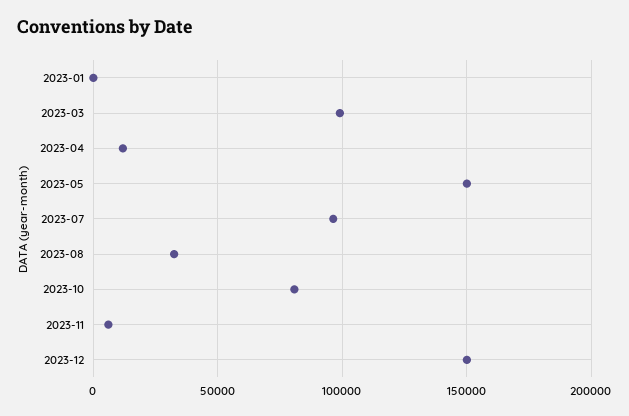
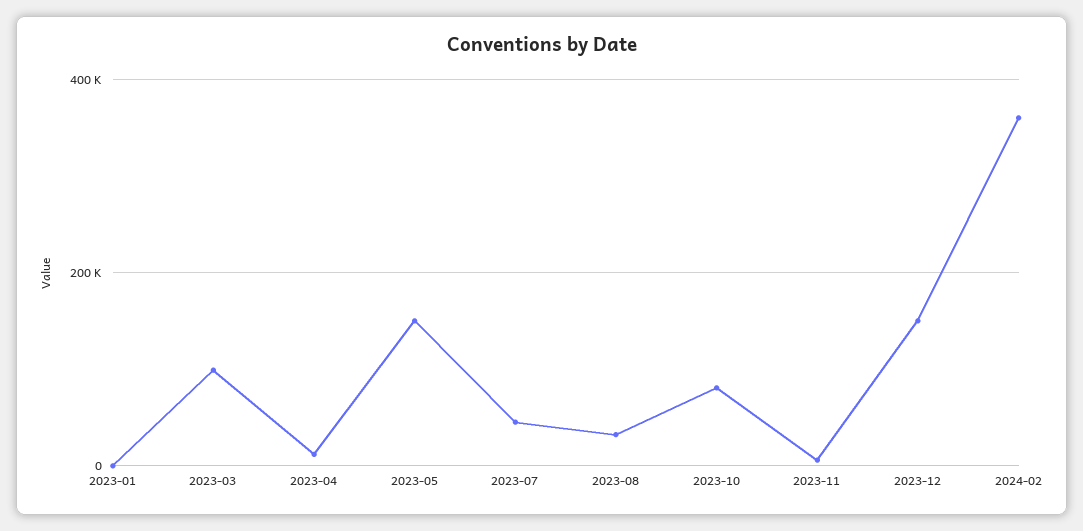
2023-07: 95000 -> 40000
2024-02: none -> 360000

